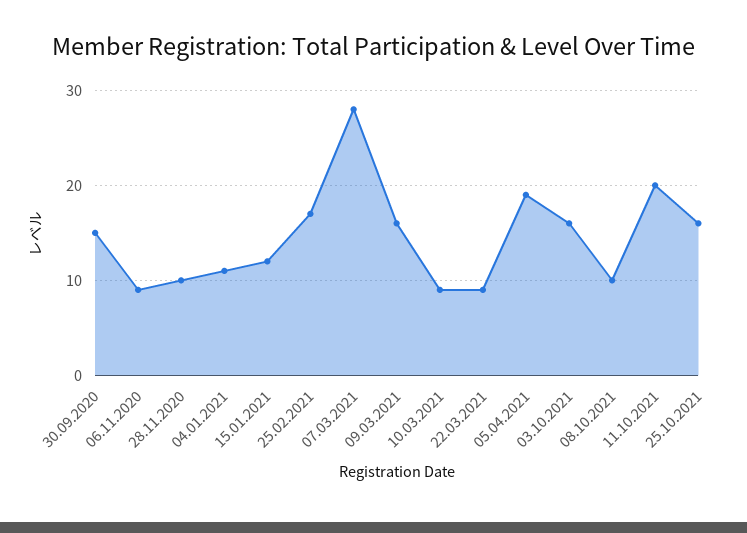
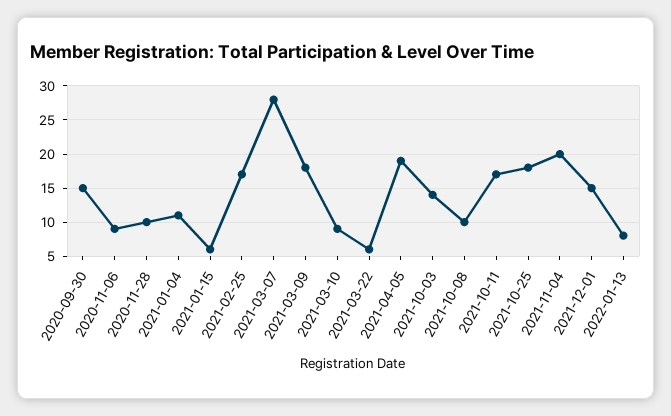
15.01.2021: 12 -> 6
09.03.2021: 16 -> 18
22.03.2021: 9 -> 6
03.10.2021: 16 -> 14
11.10.2021: 20 -> 17
25.10.2021: 16 -> 18
2021-11-04: none -> 20
2021-12-01: none -> 15
2022-01-13: none -> 8

